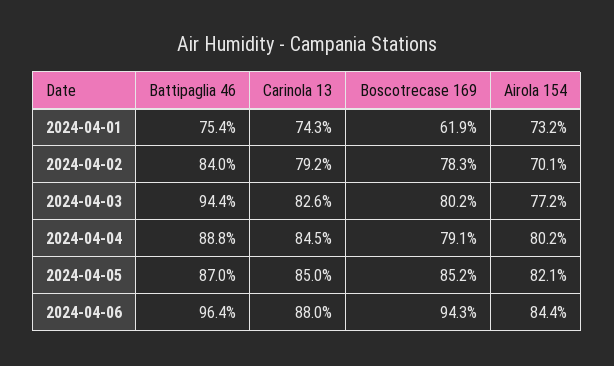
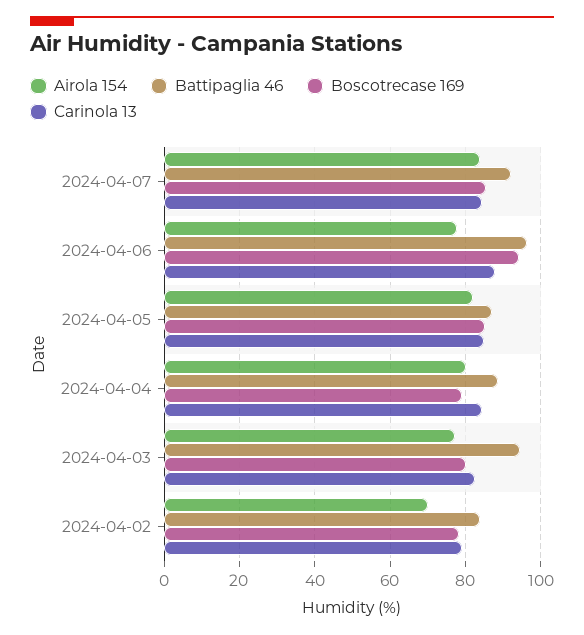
Battipaglia 46, 2024-04-01: 75.4 -> none
Carinola 13, 2024-04-01: 74.3 -> none
Boscotrecase 169, 2024-04-01: 61.9 -> none
Airola 154, 2024-04-01: 73.2 -> none
Airola 154, 2024-04-06: 84.4 -> 78
Airola 154, 2024-04-07: none -> 84
Battipaglia 46, 2024-04-07: none -> 92
Boscotrecase 169, 2024-04-07: none -> 86
Carinola 13, 2024-04-07: none -> 84

